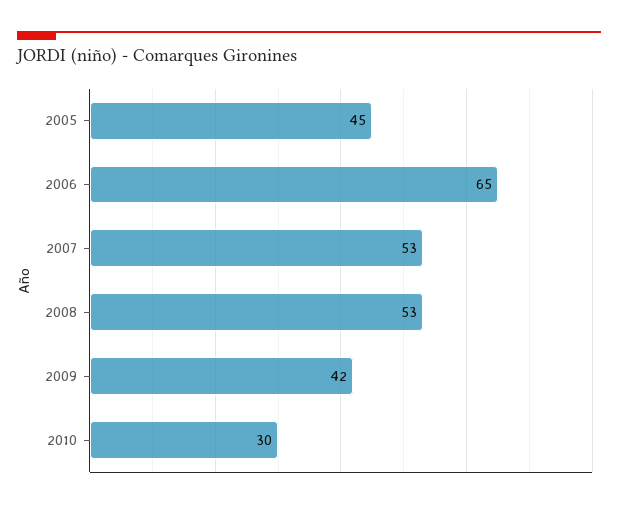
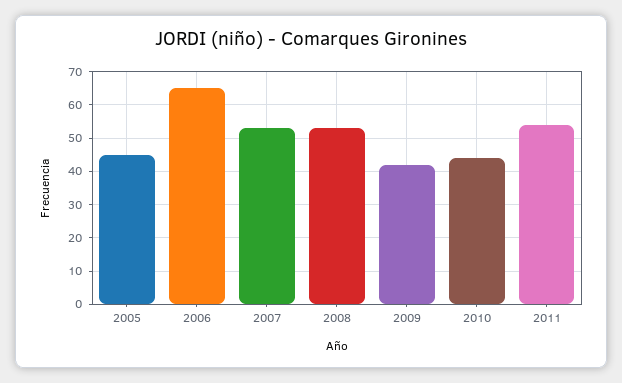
2010: 30 -> 45
2011: none -> 55

